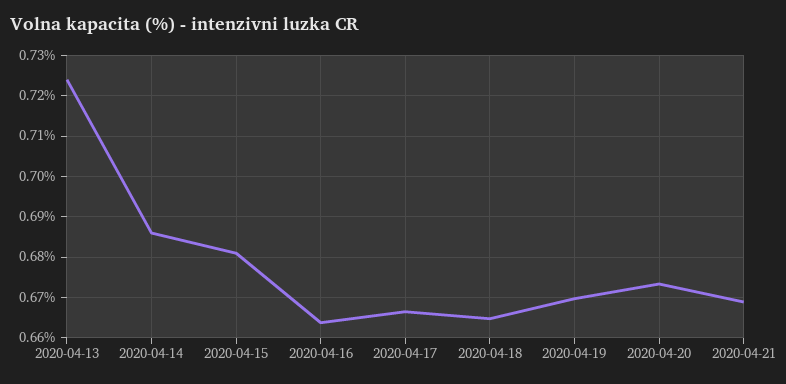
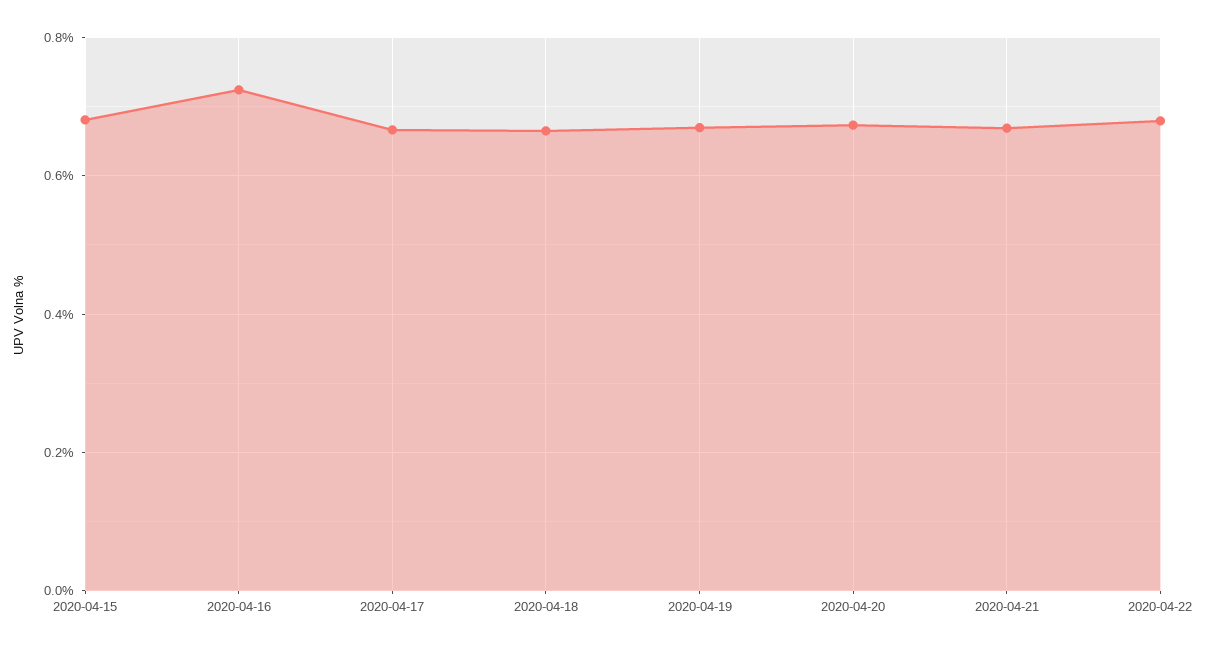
2020-04-13: 0.724 -> none
2020-04-14: 0.686 -> none
2020-04-16: 0.664 -> 0.72
2020-04-22: none -> 0.68

